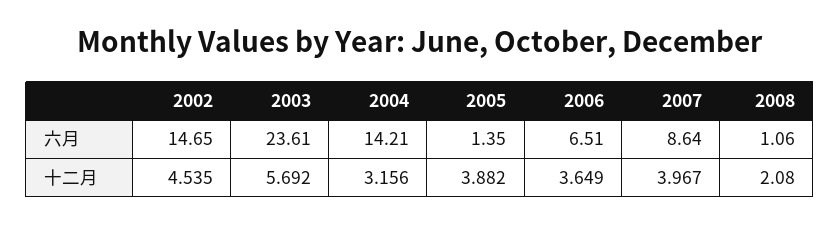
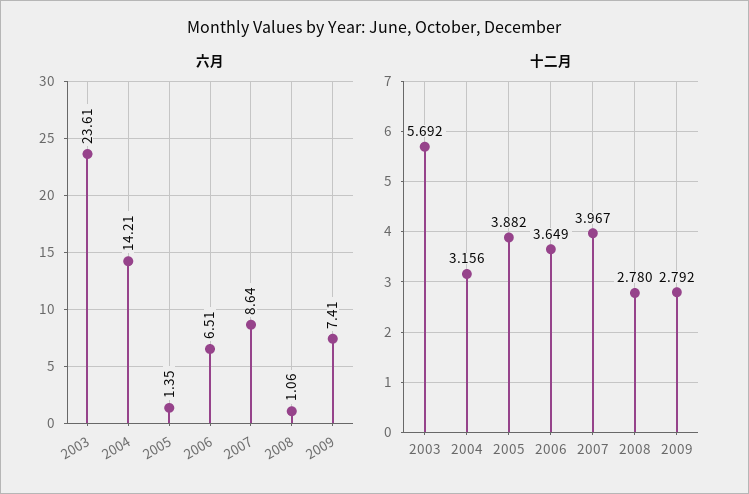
六月, 2002: 14.65 -> none
十二月, 2002: 4.535 -> none
十二月, 2008: 2.08 -> 2.78
六月, 2009: none -> 7.41
十二月, 2009: none -> 2.792

